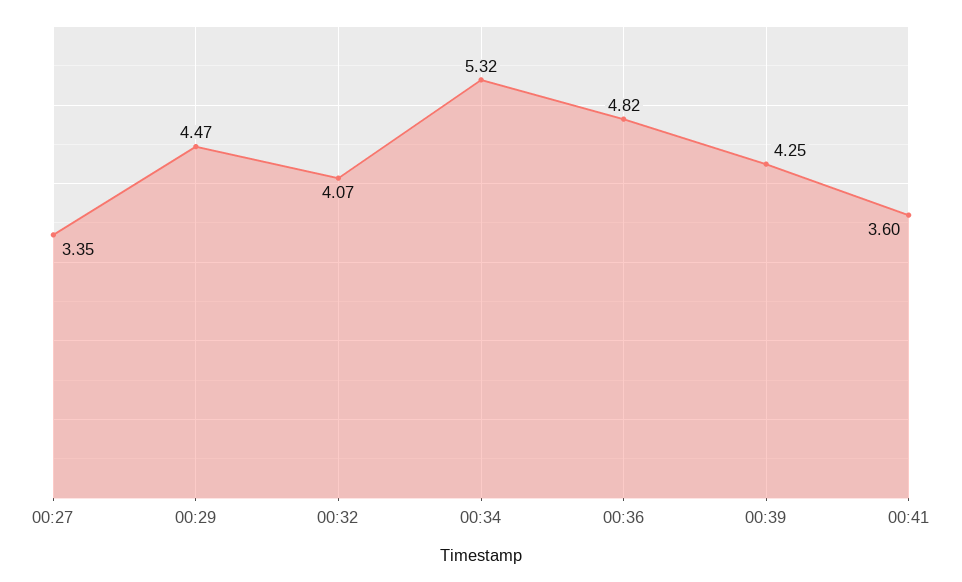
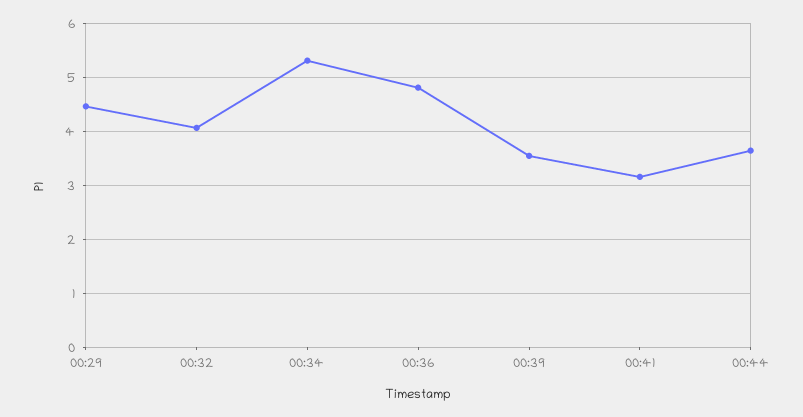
00:27: 3.35 -> none
00:39: 4.25 -> 3.6
00:41: 3.6 -> 3.2
00:44: none -> 3.6

